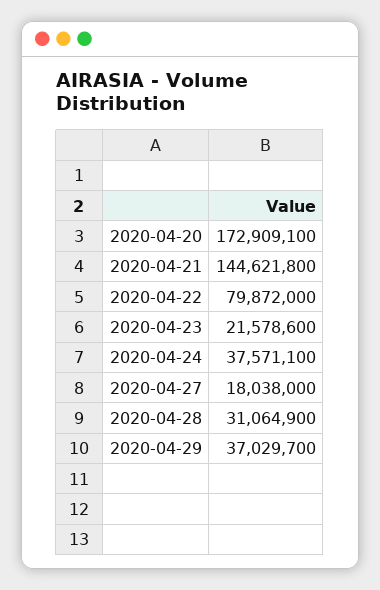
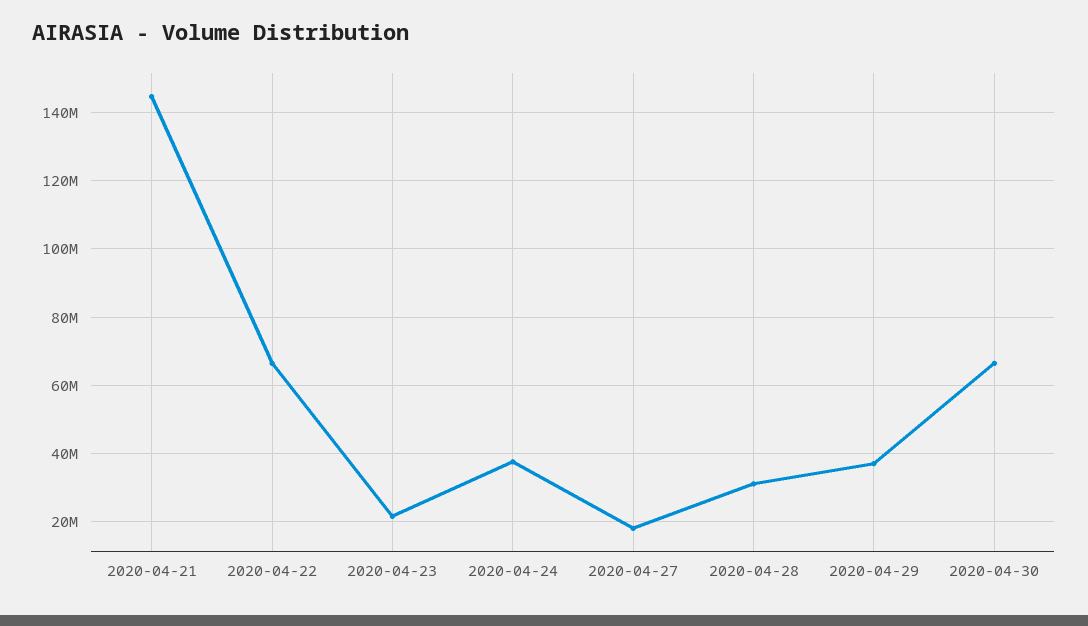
2020-04-20: 172909100 -> none
2020-04-22: 79872000 -> 66000000
2020-04-30: none -> 66000000

